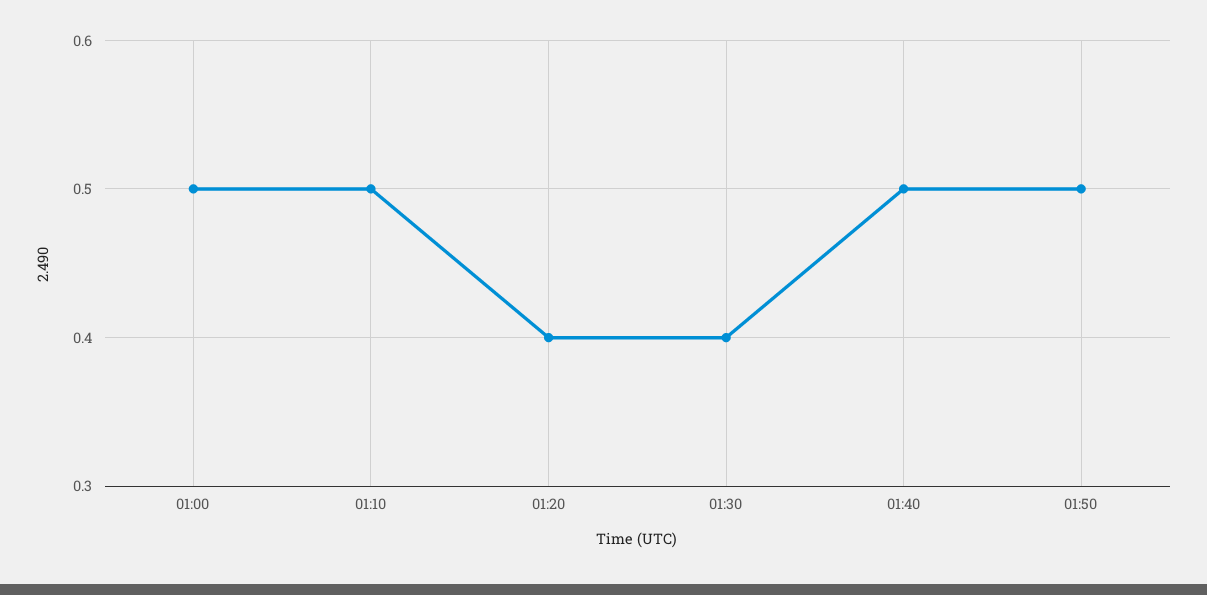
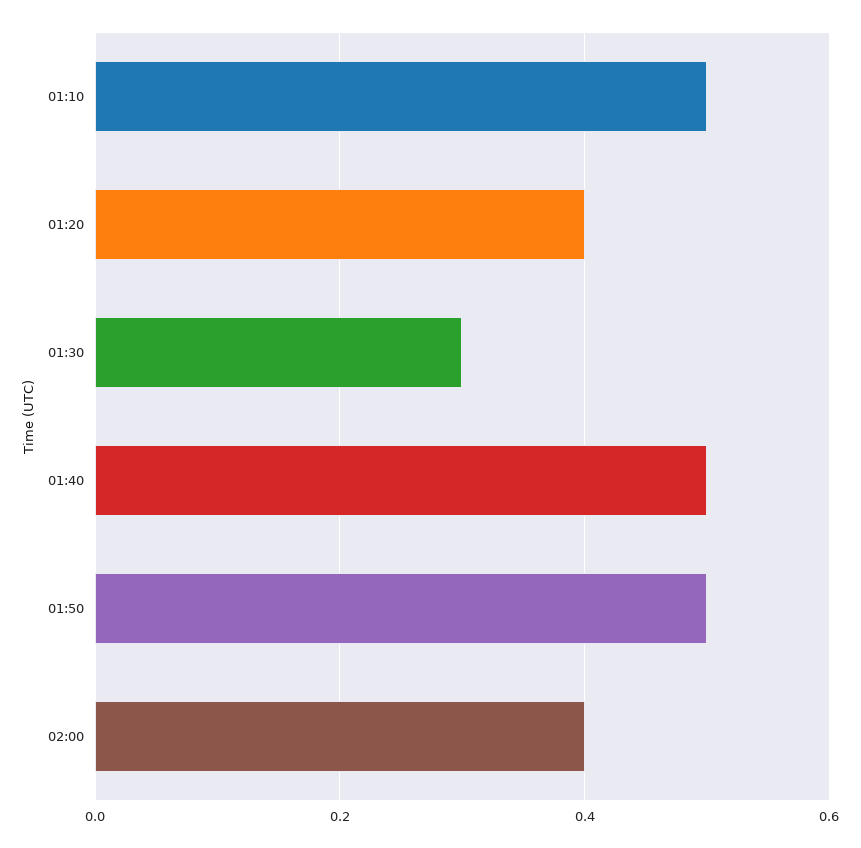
01:00: 0.5 -> none
01:30: 0.4 -> 0.3
02:00: none -> 0.4

